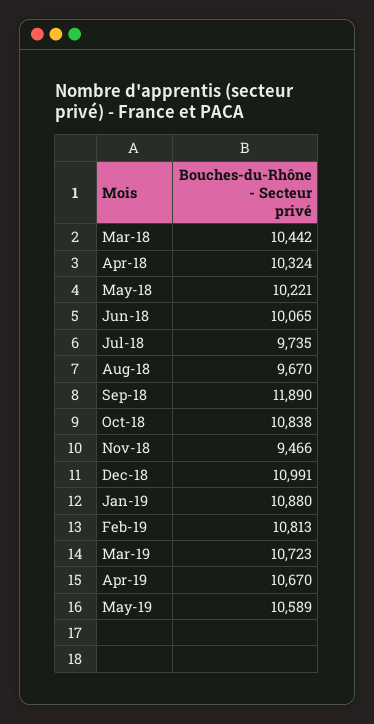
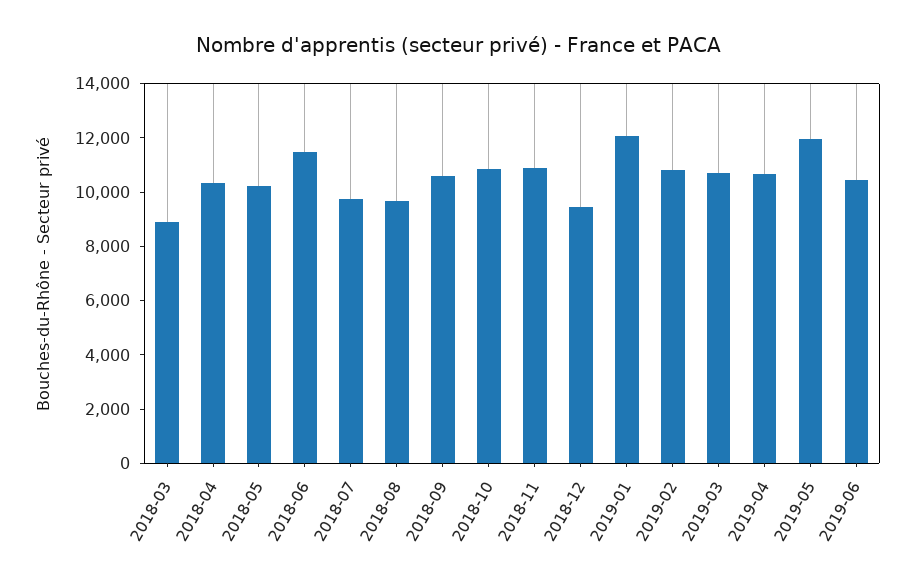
Mar-18: 10442 -> 9000
Jun-18: 10065 -> 11500
Sep-18: 11890 -> 10500
Nov-18: 9466 -> 11000
Dec-18: 10991 -> 9500
Jan-19: 10880 -> 12000
May-19: 10589 -> 12000
2019-06: none -> 10500

